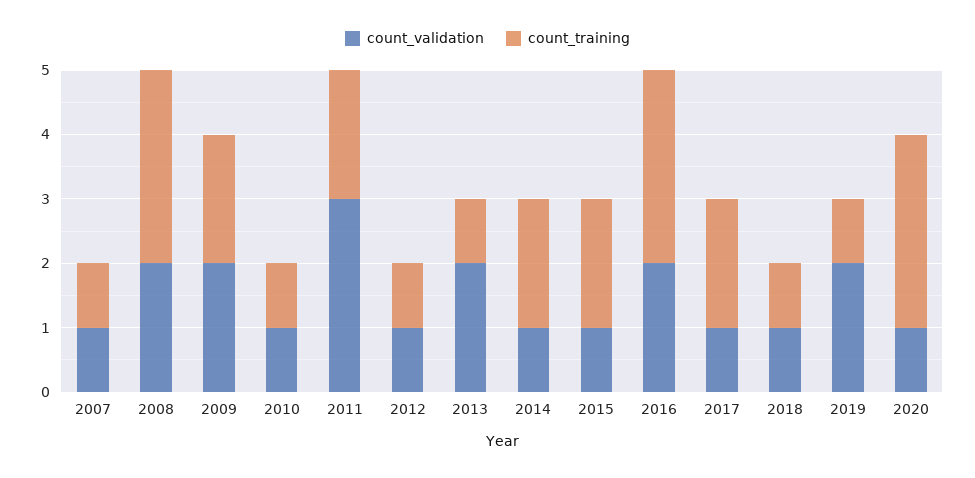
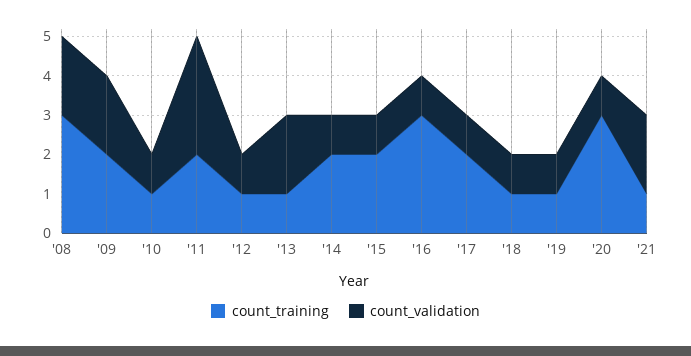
count_validation, 2007: 1 -> none
count_training, 2007: 1 -> none
count_validation, 2016: 2 -> 1
count_validation, 2019: 2 -> 1
count_training, '21: none -> 1
count_validation, '21: none -> 2

